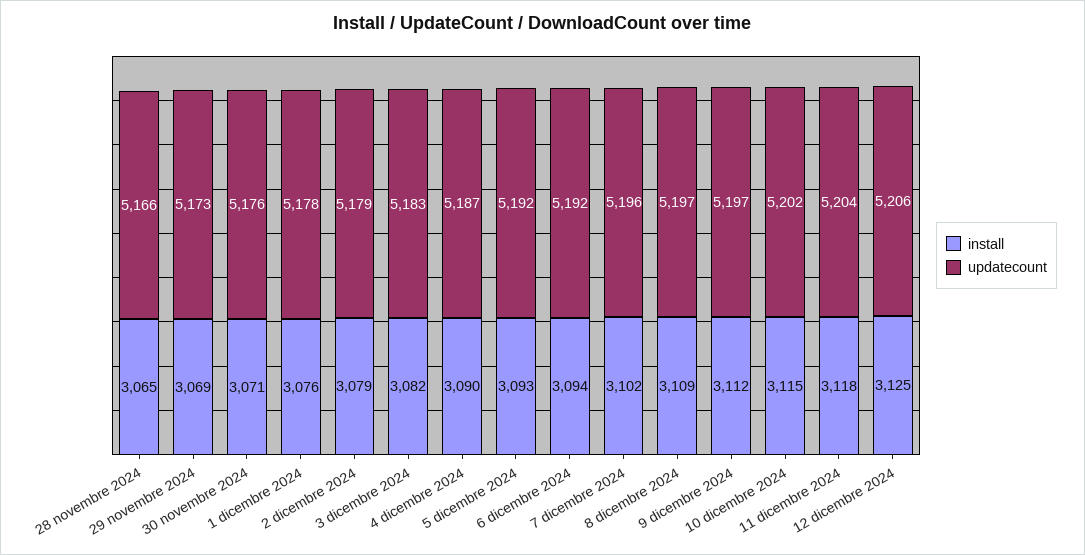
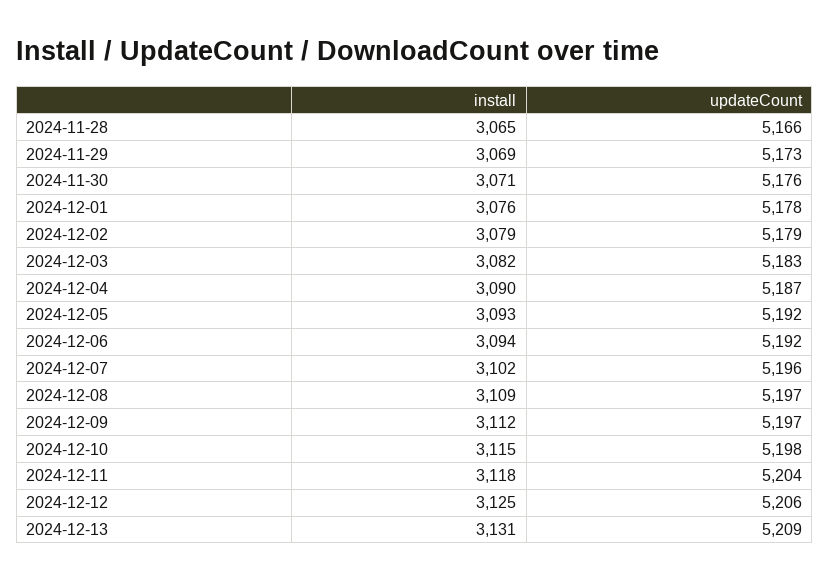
updatecount, 10 dicembre 2024: 5202 -> 5198
install, 2024-12-13: none -> 3131
updatecount, 2024-12-13: none -> 5209

